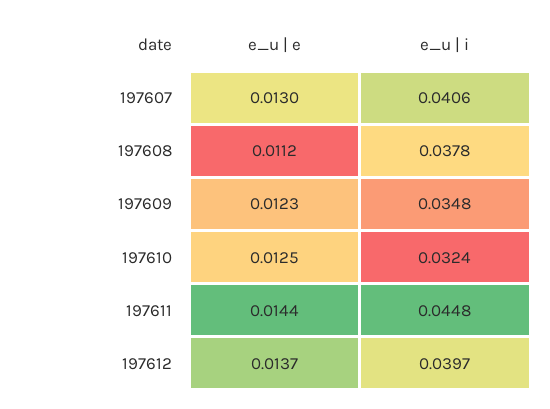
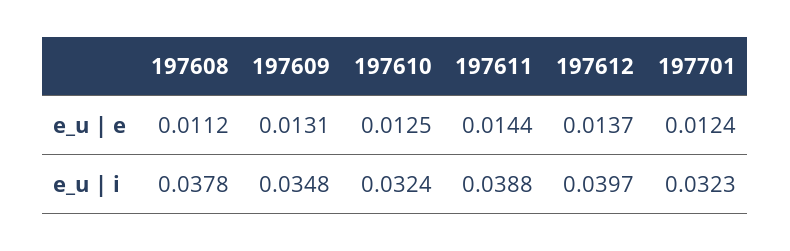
e_u | e, 197607: 0.013 -> none
e_u | i, 197607: 0.0406 -> none
e_u | e, 197609: 0.0123 -> 0.0131
e_u | i, 197611: 0.0448 -> 0.0388
e_u | e, 197701: none -> 0.0124
e_u | i, 197701: none -> 0.0323

